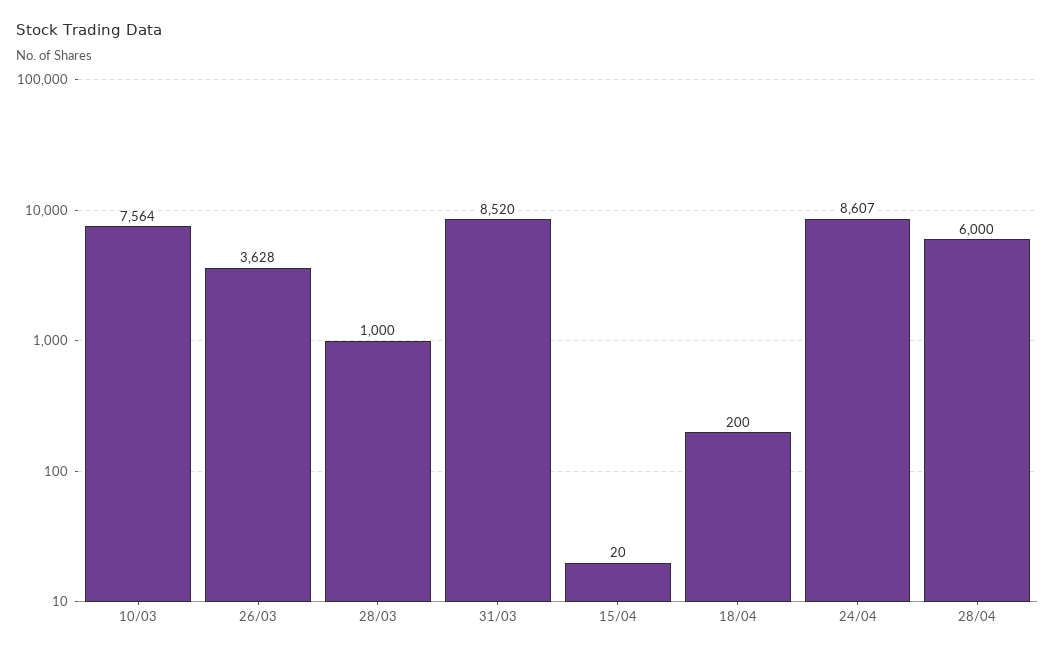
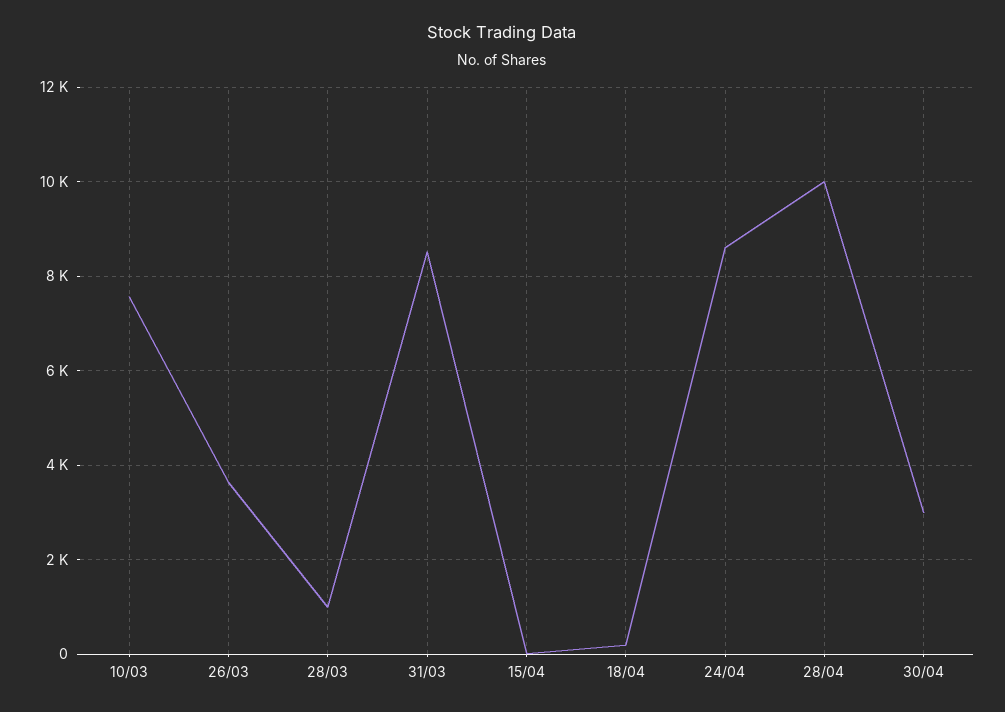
28/04: 6000 -> 10000
30/04: none -> 3000

